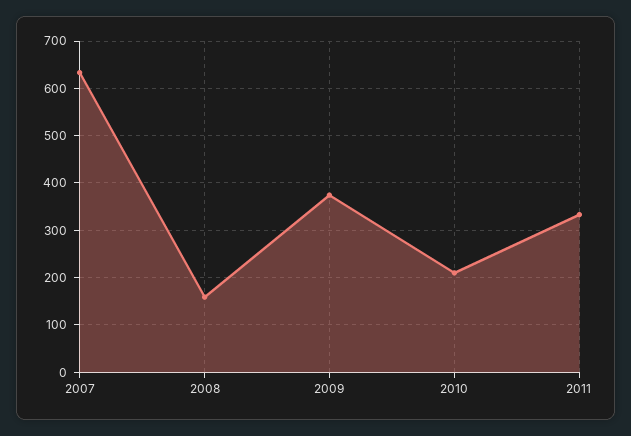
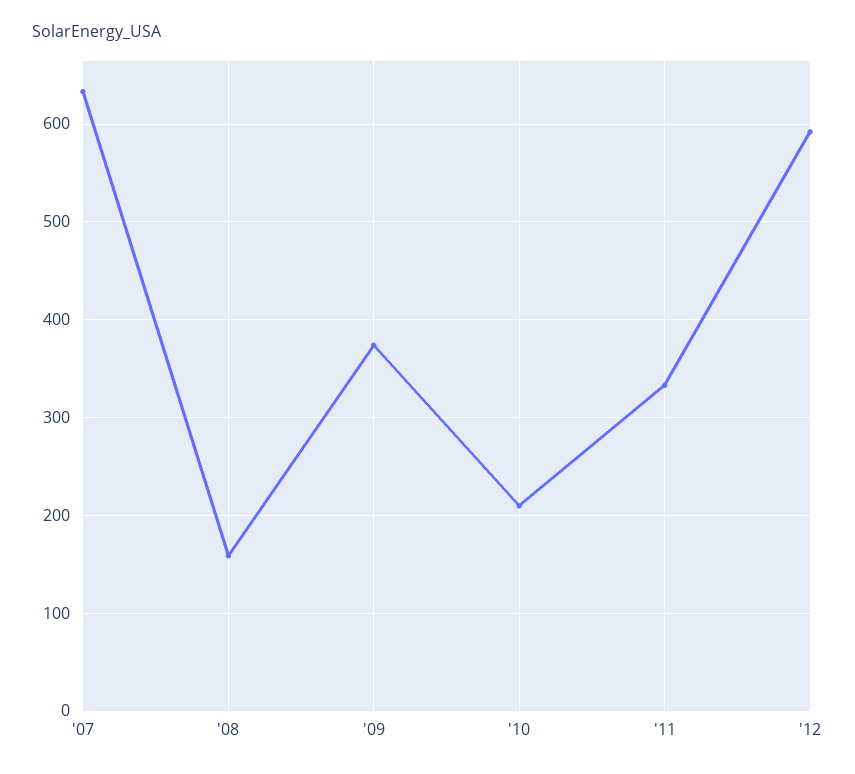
'12: none -> 590

